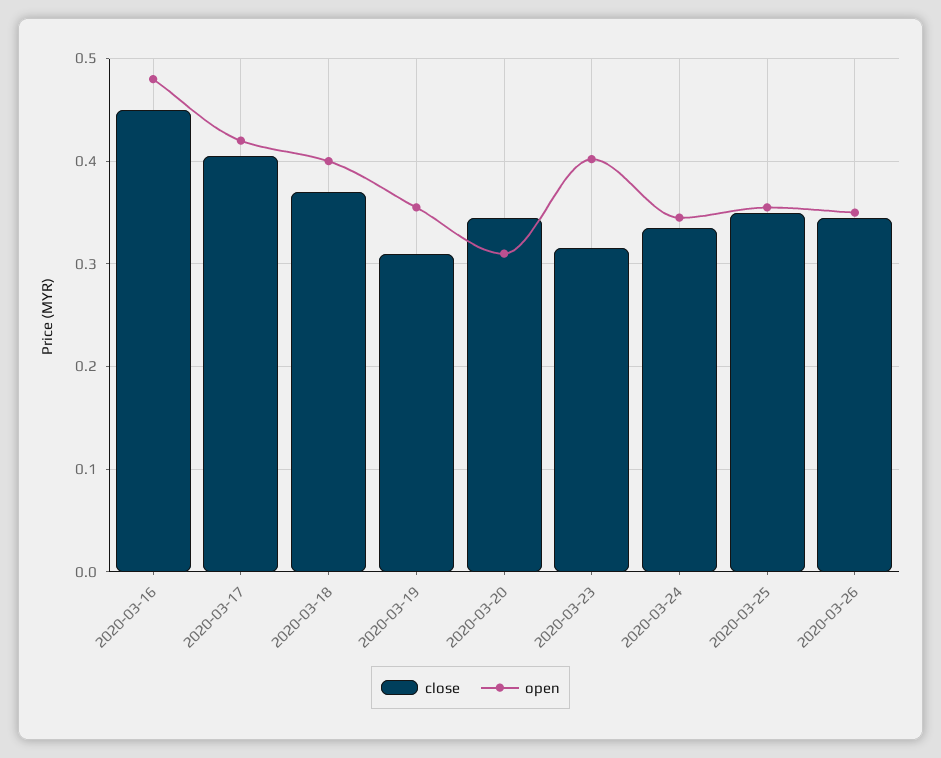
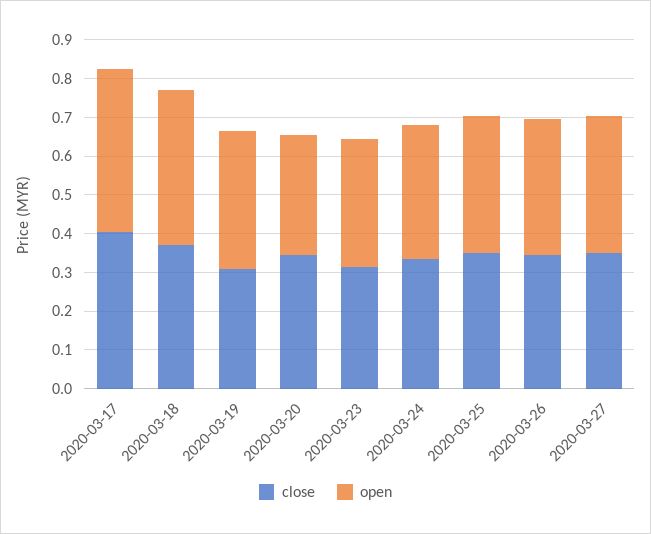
close, 2020-03-16: 0.45 -> none
open, 2020-03-16: 0.48 -> none
open, 2020-03-23: 0.4 -> 0.325
close, 2020-03-27: none -> 0.35
open, 2020-03-27: none -> 0.35

